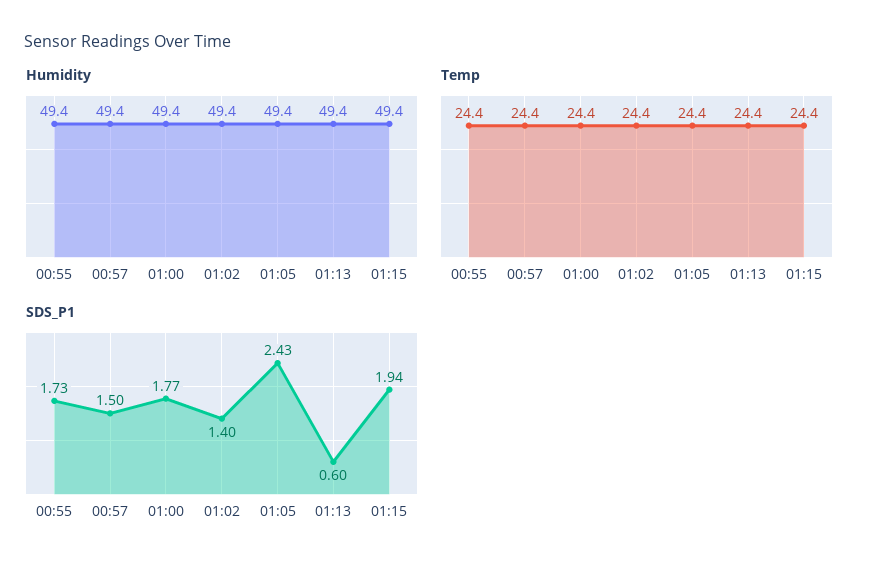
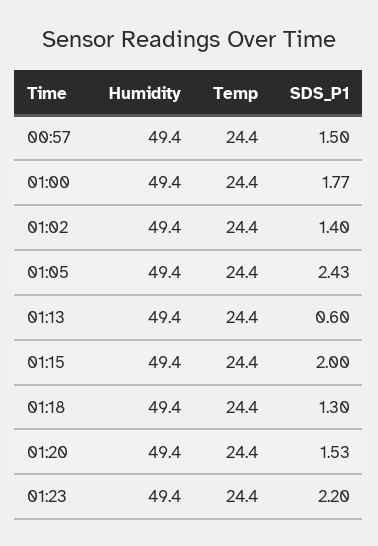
Humidity, 00:55: 49.4 -> none
Temp, 00:55: 24.4 -> none
SDS_P1, 00:55: 1.73 -> none
SDS_P1, 01:15: 1.94 -> 2
Humidity, 01:18: none -> 49.4
Temp, 01:18: none -> 24.4
SDS_P1, 01:18: none -> 1.3
Humidity, 01:20: none -> 49.4
Temp, 01:20: none -> 24.4
SDS_P1, 01:20: none -> 1.53
Humidity, 01:23: none -> 49.4
Temp, 01:23: none -> 24.4
SDS_P1, 01:23: none -> 2.2

